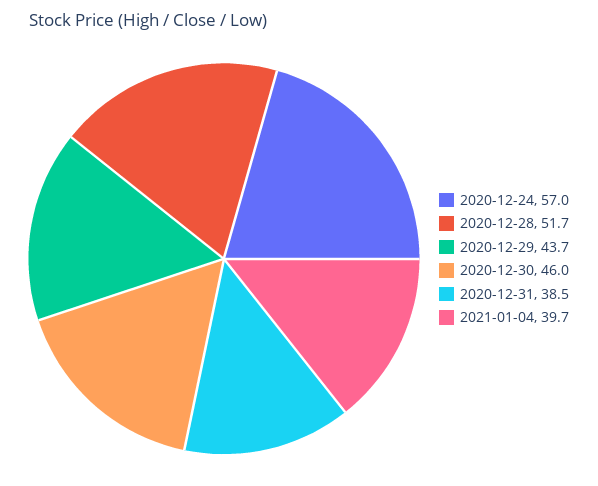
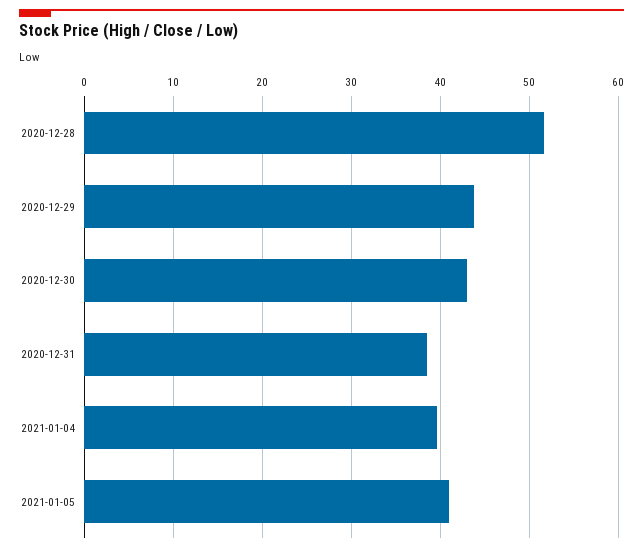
2020-12-24: 57 -> none
2020-12-30: 46 -> 43
2021-01-05: none -> 41

